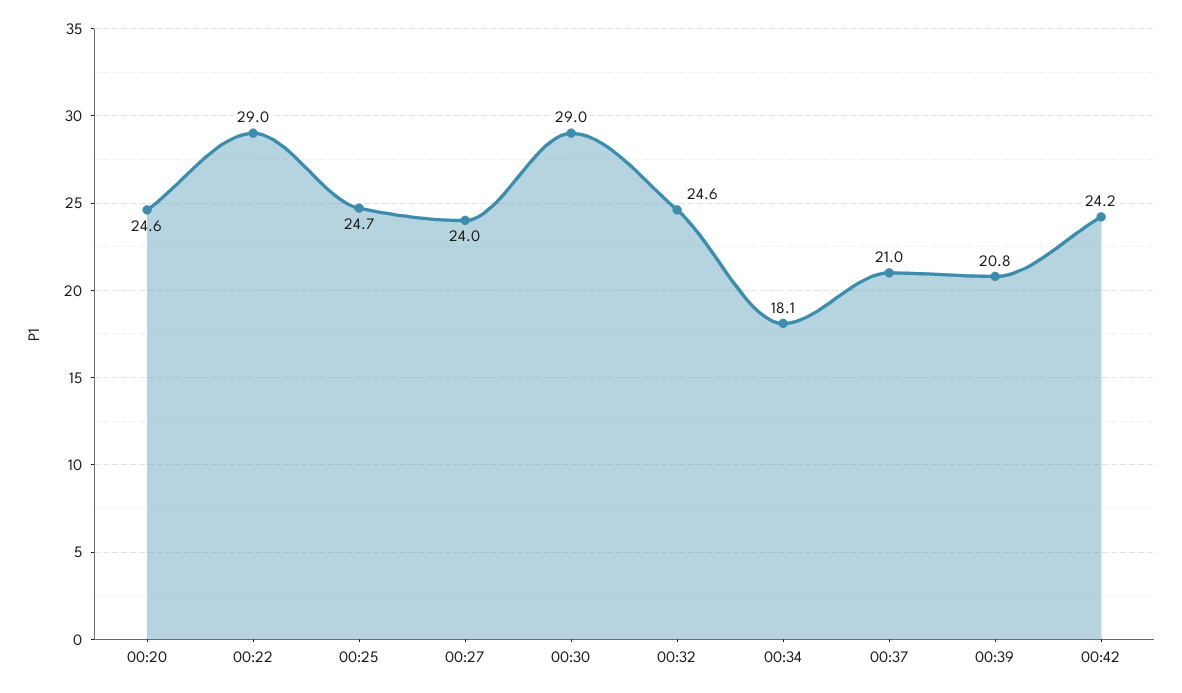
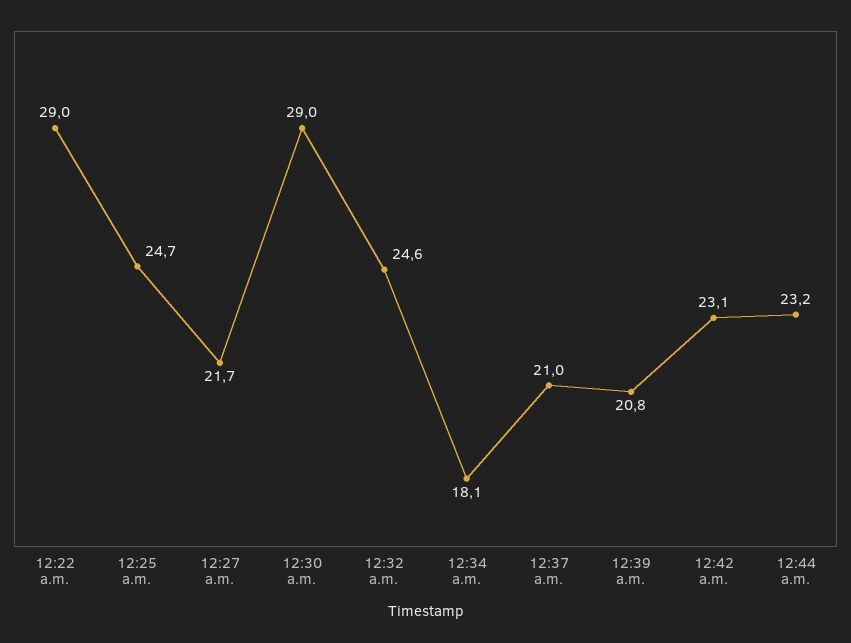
00:20: 24.6 -> none
00:27: 24 -> 21.7
00:42: 24.2 -> 23.1
12:44 a.m.: none -> 23.2

